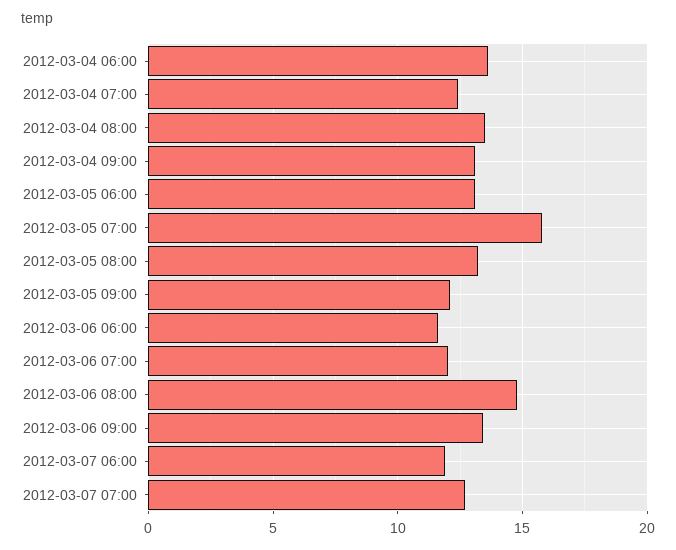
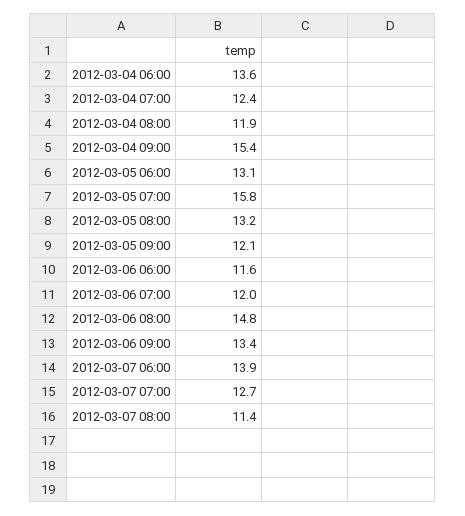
2012-03-04 08:00: 13.5 -> 11.9
2012-03-04 09:00: 13 -> 15.4
2012-03-07 06:00: 12 -> 13.9
2012-03-07 08:00: none -> 11.4

